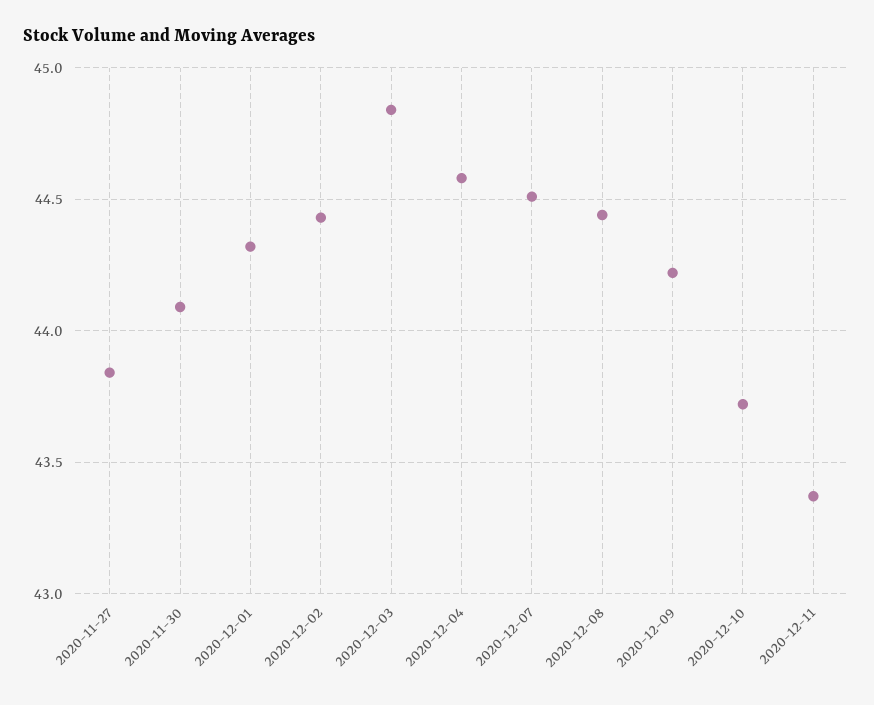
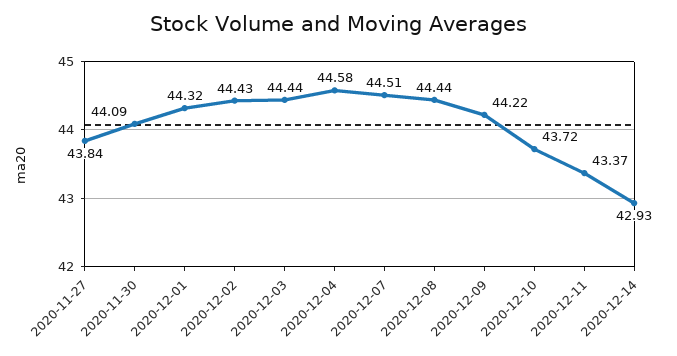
2020-12-03: 44.85 -> 44.44
2020-12-14: none -> 42.93

